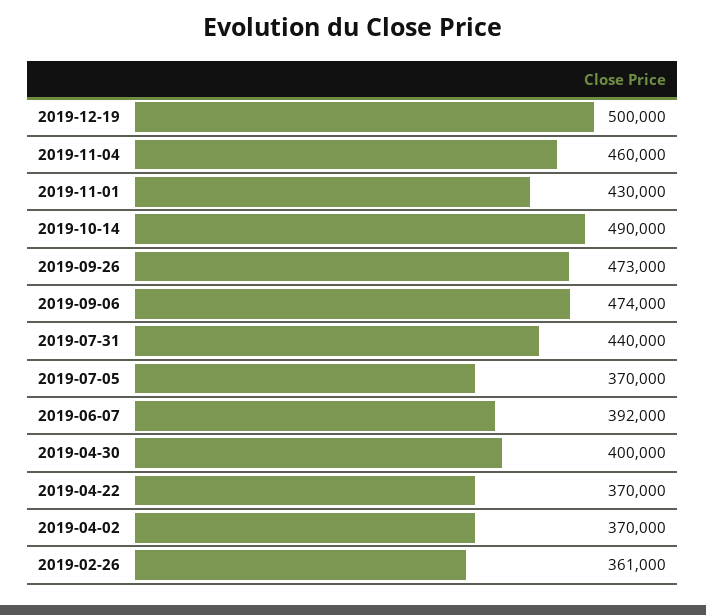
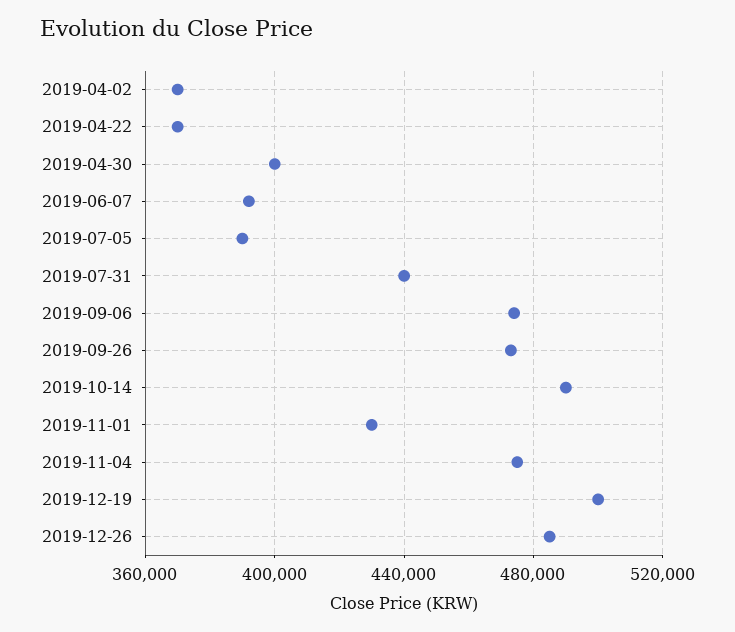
2019-11-04: 460000 -> 475000
2019-07-05: 370000 -> 390000
2019-02-26: 361000 -> none
2019-12-26: none -> 485000

